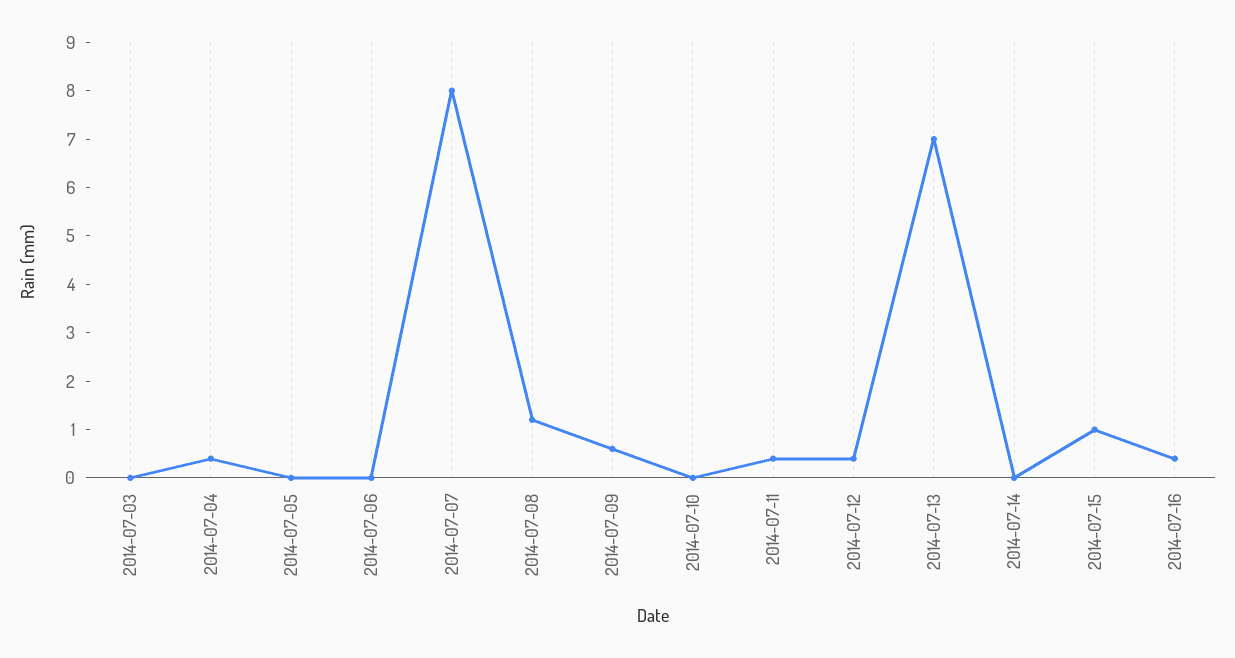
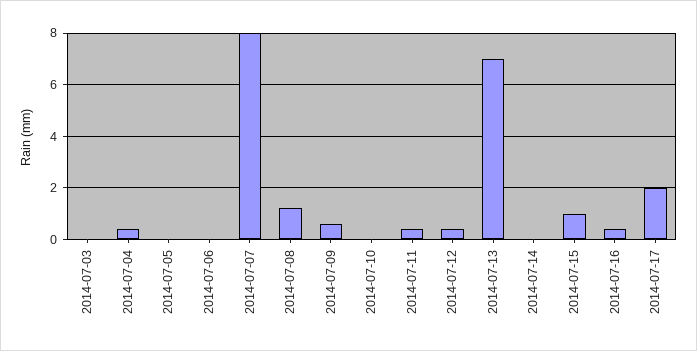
2014-07-17: none -> 2

